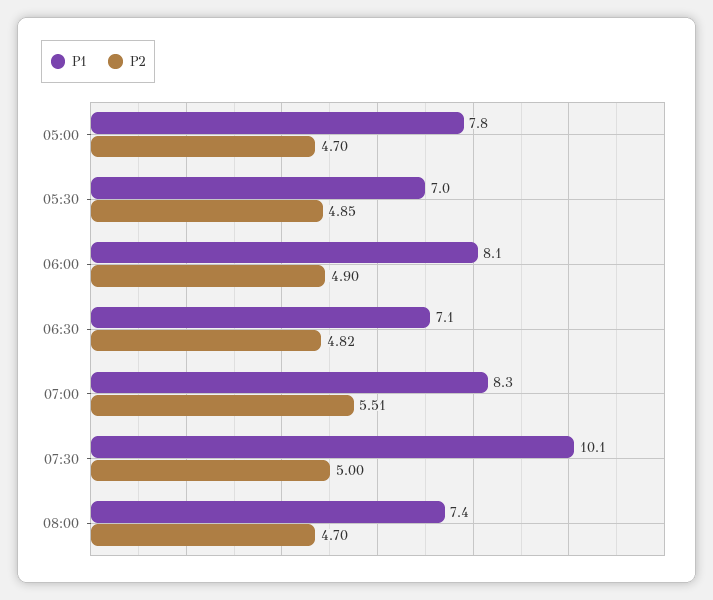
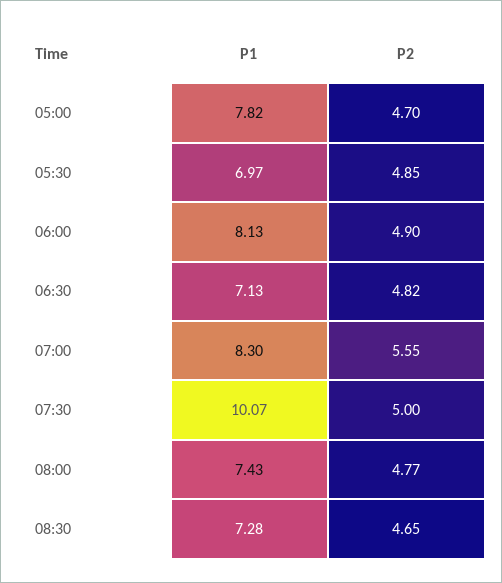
P2, 07:00: 5.51 -> 5.55
P2, 08:00: 4.7 -> 4.77
P1, 08:30: none -> 7.28
P2, 08:30: none -> 4.65

